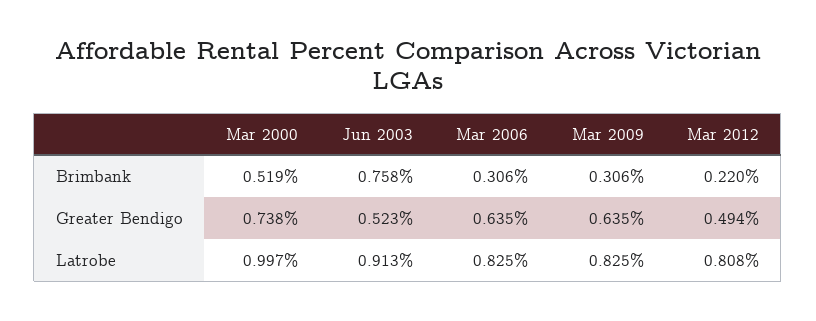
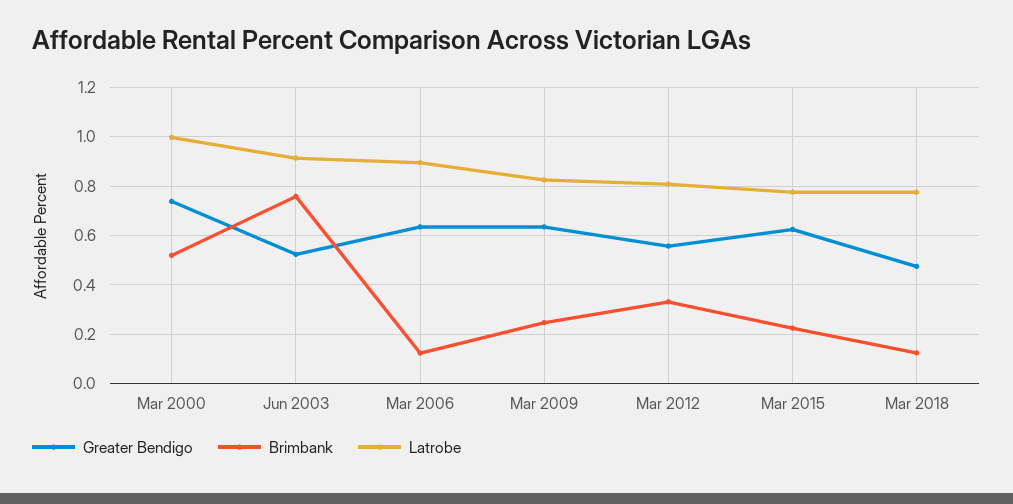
Brimbank, Mar 2006: 0.306 -> 0.125
Brimbank, Mar 2009: 0.306 -> 0.25
Brimbank, Mar 2012: 0.22 -> 0.325
Greater Bendigo, Mar 2012: 0.494 -> 0.55
Latrobe, Mar 2006: 0.825 -> 0.9
Greater Bendigo, Mar 2015: none -> 0.625
Brimbank, Mar 2015: none -> 0.225
Latrobe, Mar 2015: none -> 0.775
Greater Bendigo, Mar 2018: none -> 0.475
Brimbank, Mar 2018: none -> 0.125
Latrobe, Mar 2018: none -> 0.775

